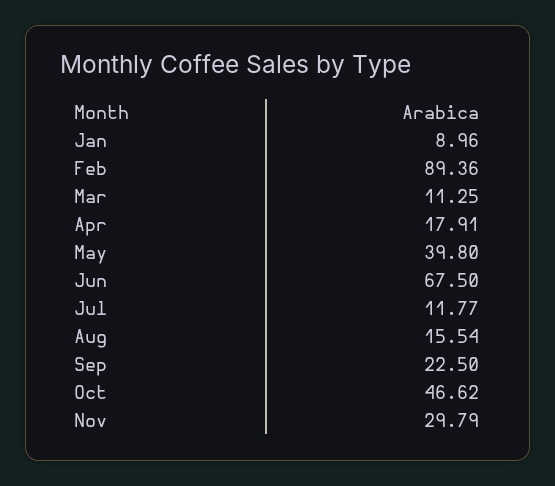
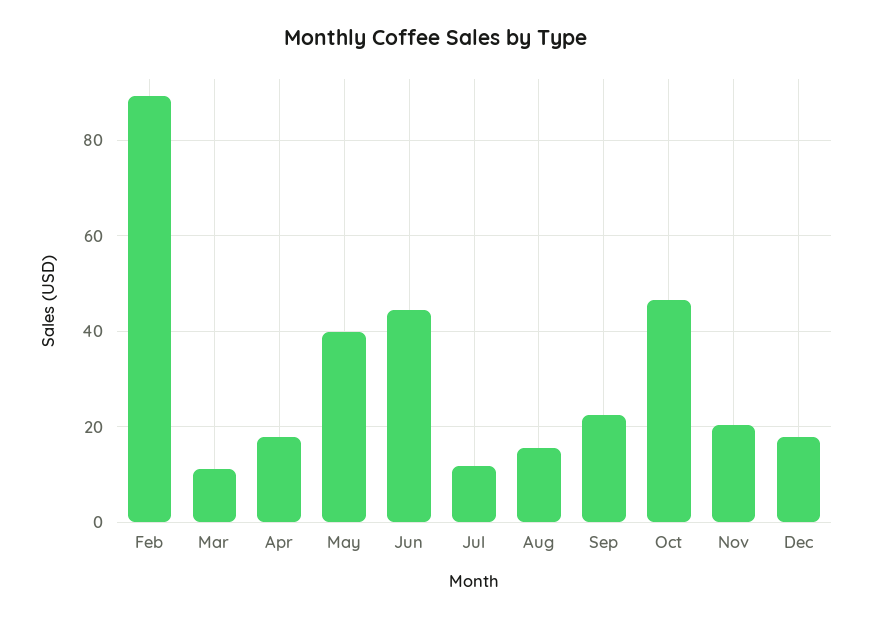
Jan: 8.96 -> none
Jun: 67.5 -> 44
Nov: 29.79 -> 20
Dec: none -> 18

